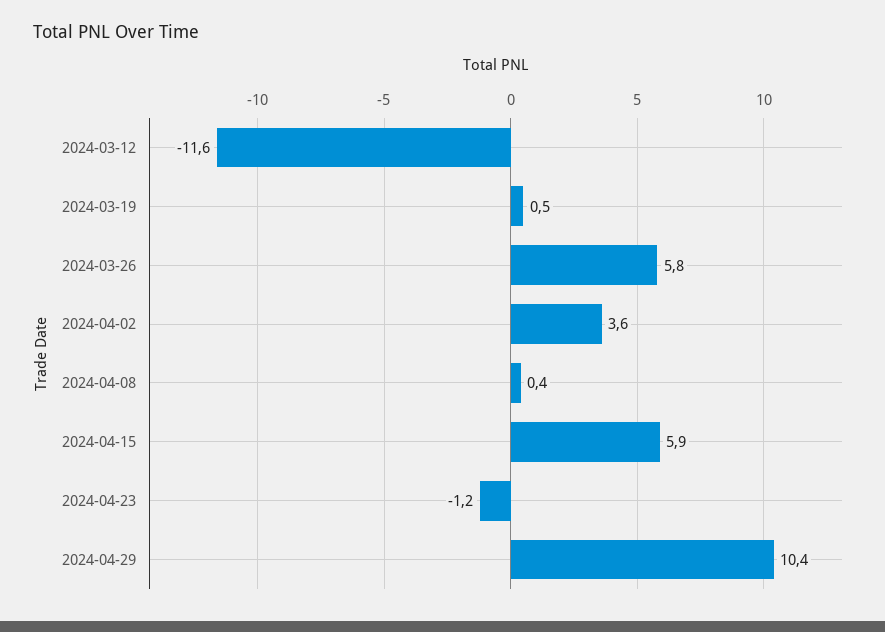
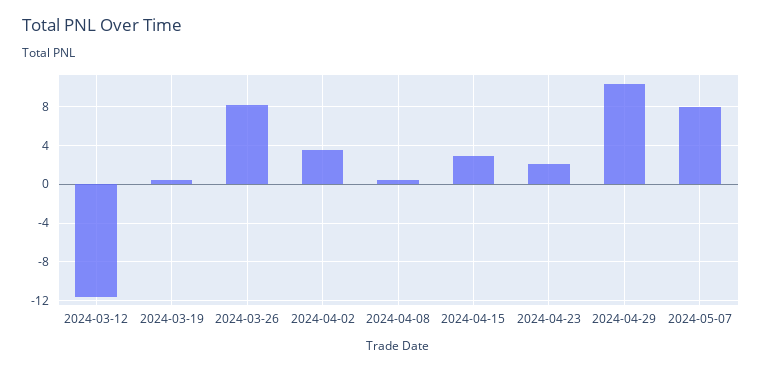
2024-03-26: 5.8 -> 8
2024-04-15: 5.9 -> 3
2024-04-23: -1.2 -> 2
2024-05-07: none -> 8

